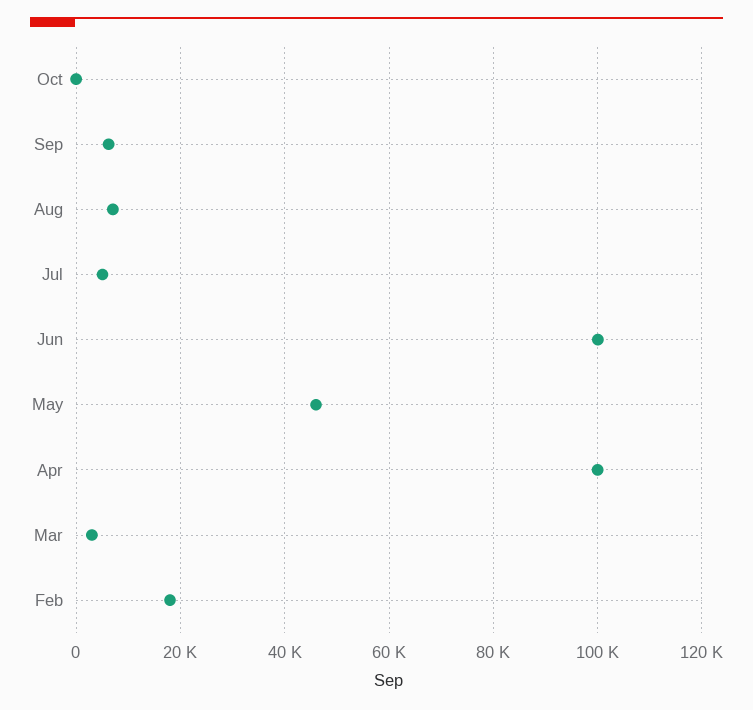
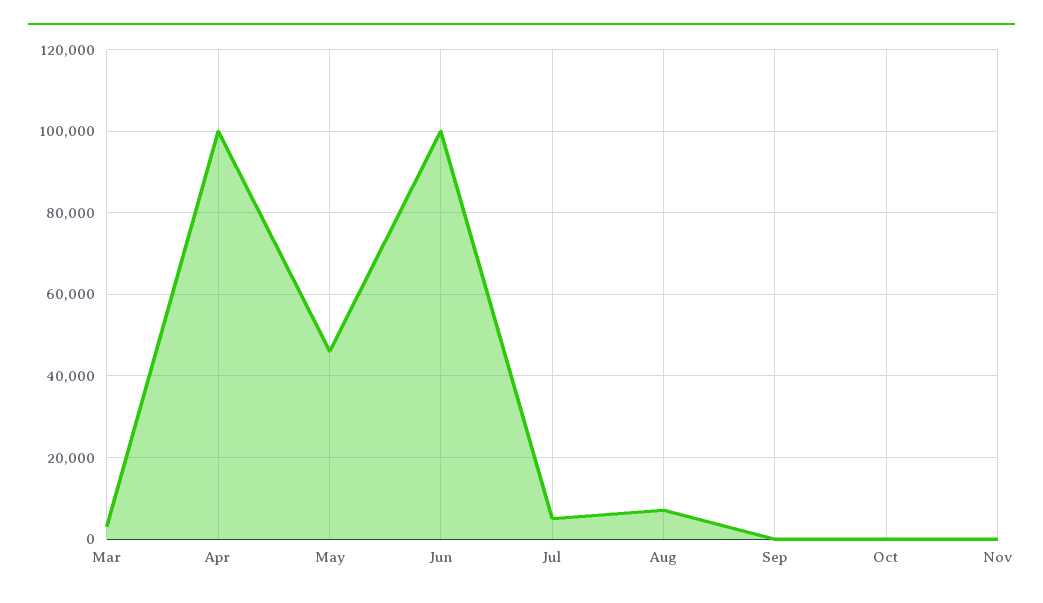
Sep: 6000 -> 0
Feb: 18000 -> none
Nov: none -> 0

